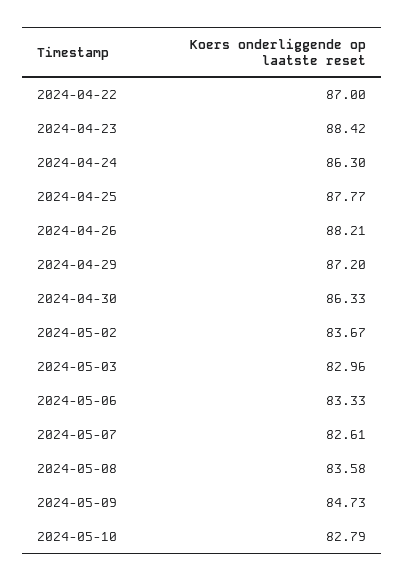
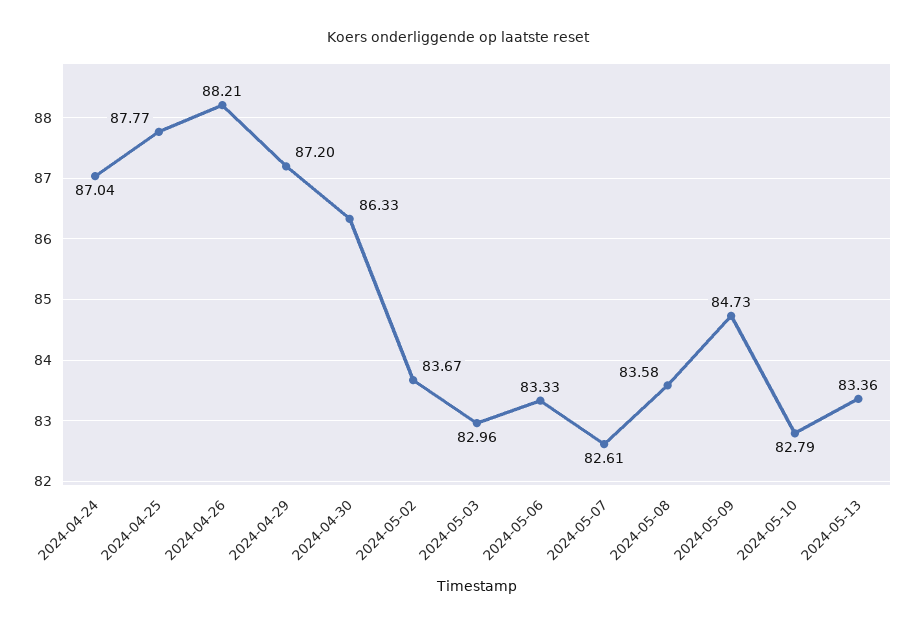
2024-04-22: 87 -> none
2024-04-23: 88.42 -> none
2024-04-24: 86.3 -> 87.04
2024-05-13: none -> 83.36

